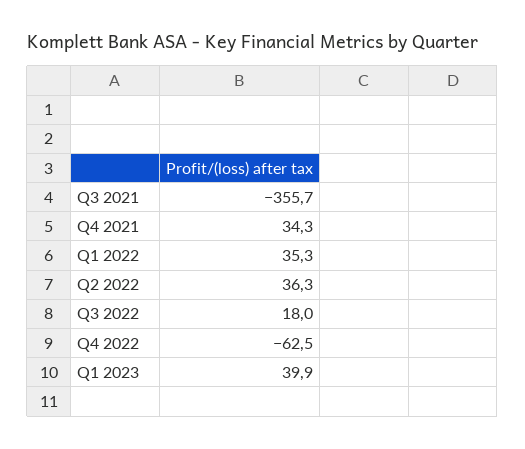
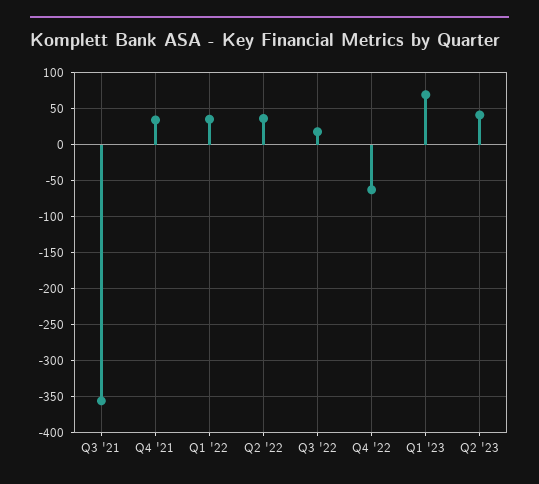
Q1 2023: 39.9 -> 70
Q2 '23: none -> 40

